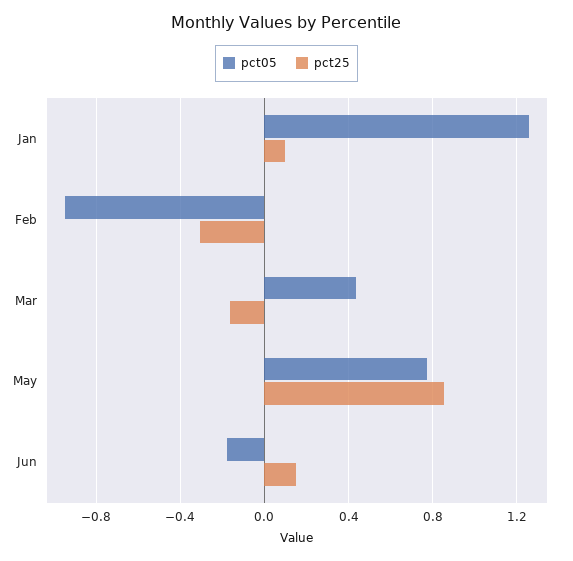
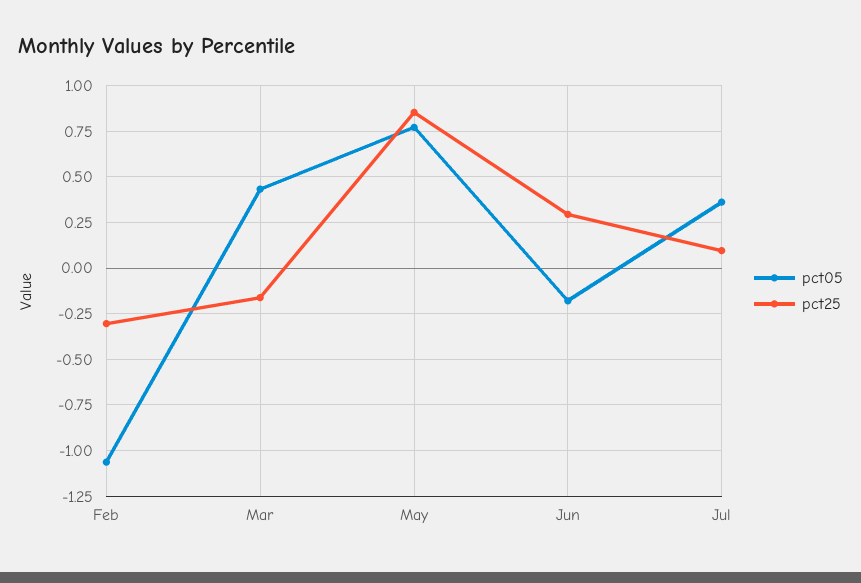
pct05, Jan: 1.25 -> none
pct25, Jan: 0.1 -> none
pct05, Feb: -0.95 -> -1.05
pct25, Jun: 0.15 -> 0.3
pct05, Jul: none -> 0.35
pct25, Jul: none -> 0.1

